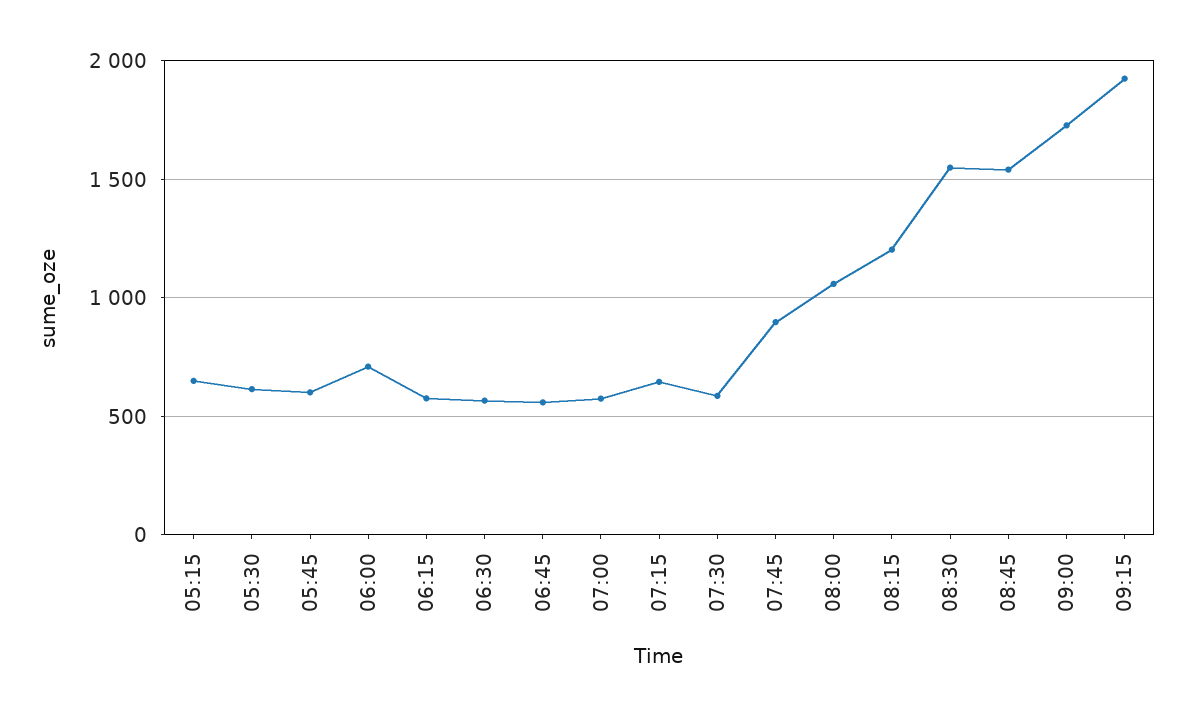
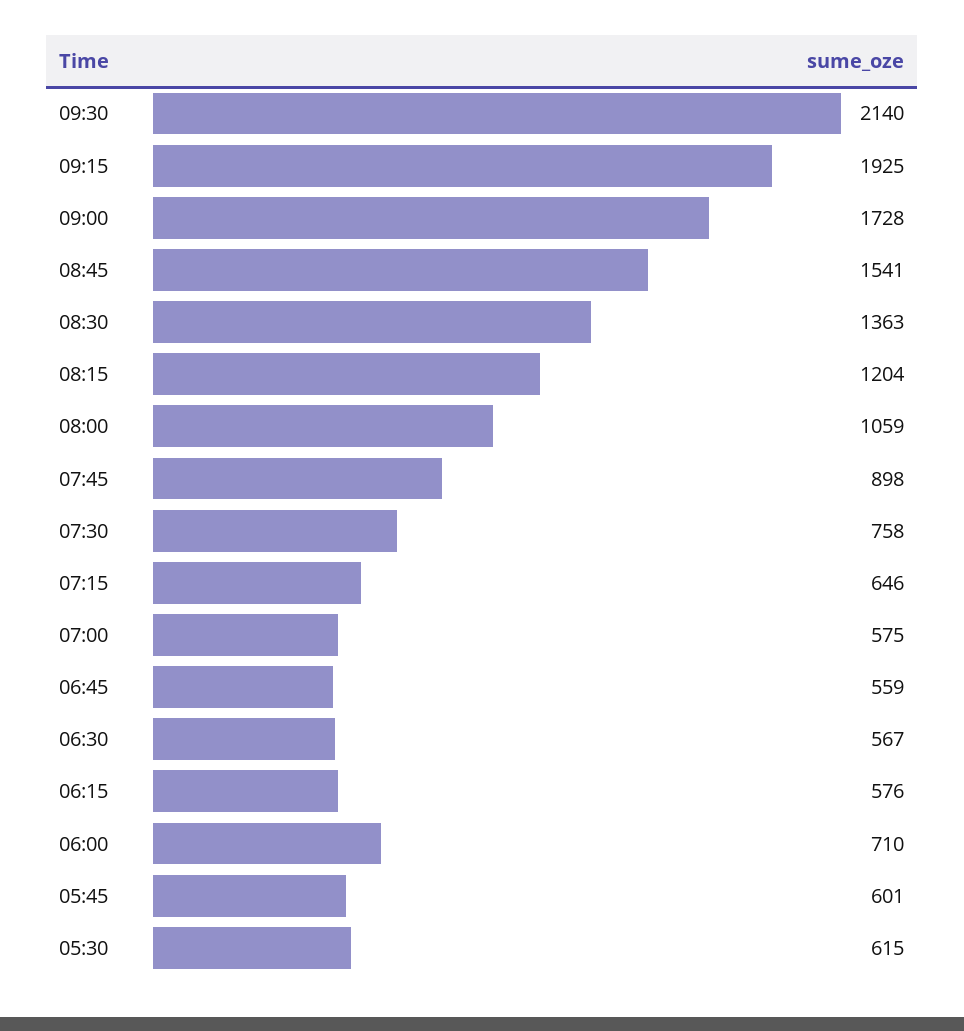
05:15: 650 -> none
07:30: 600 -> 758
08:30: 1550 -> 1363
09:30: none -> 2140

